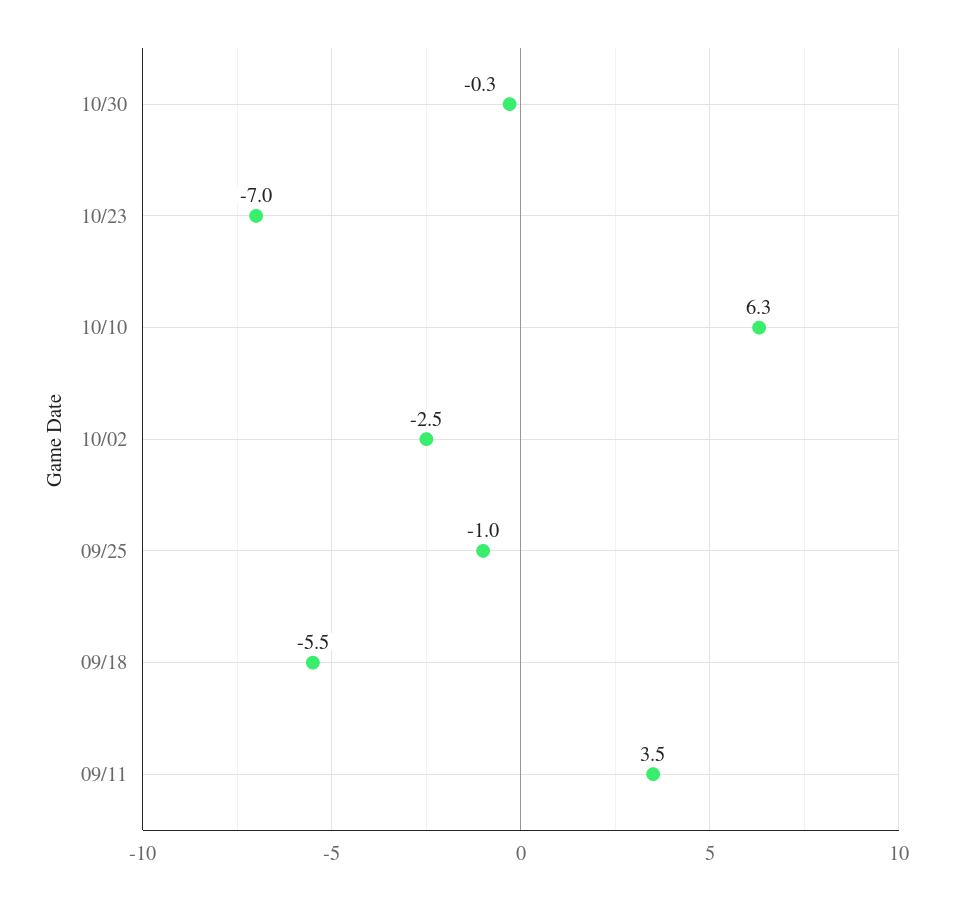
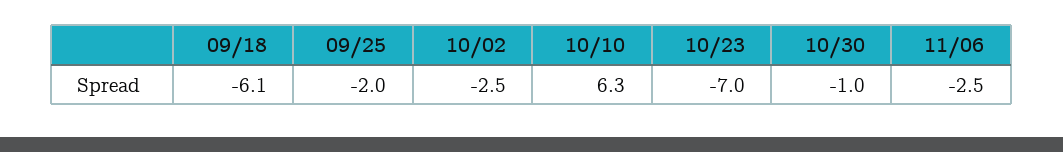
10/30: -0.3 -> -1
09/25: -1 -> -2
09/18: -5.5 -> -6.1
09/11: 3.5 -> none
11/06: none -> -2.5

